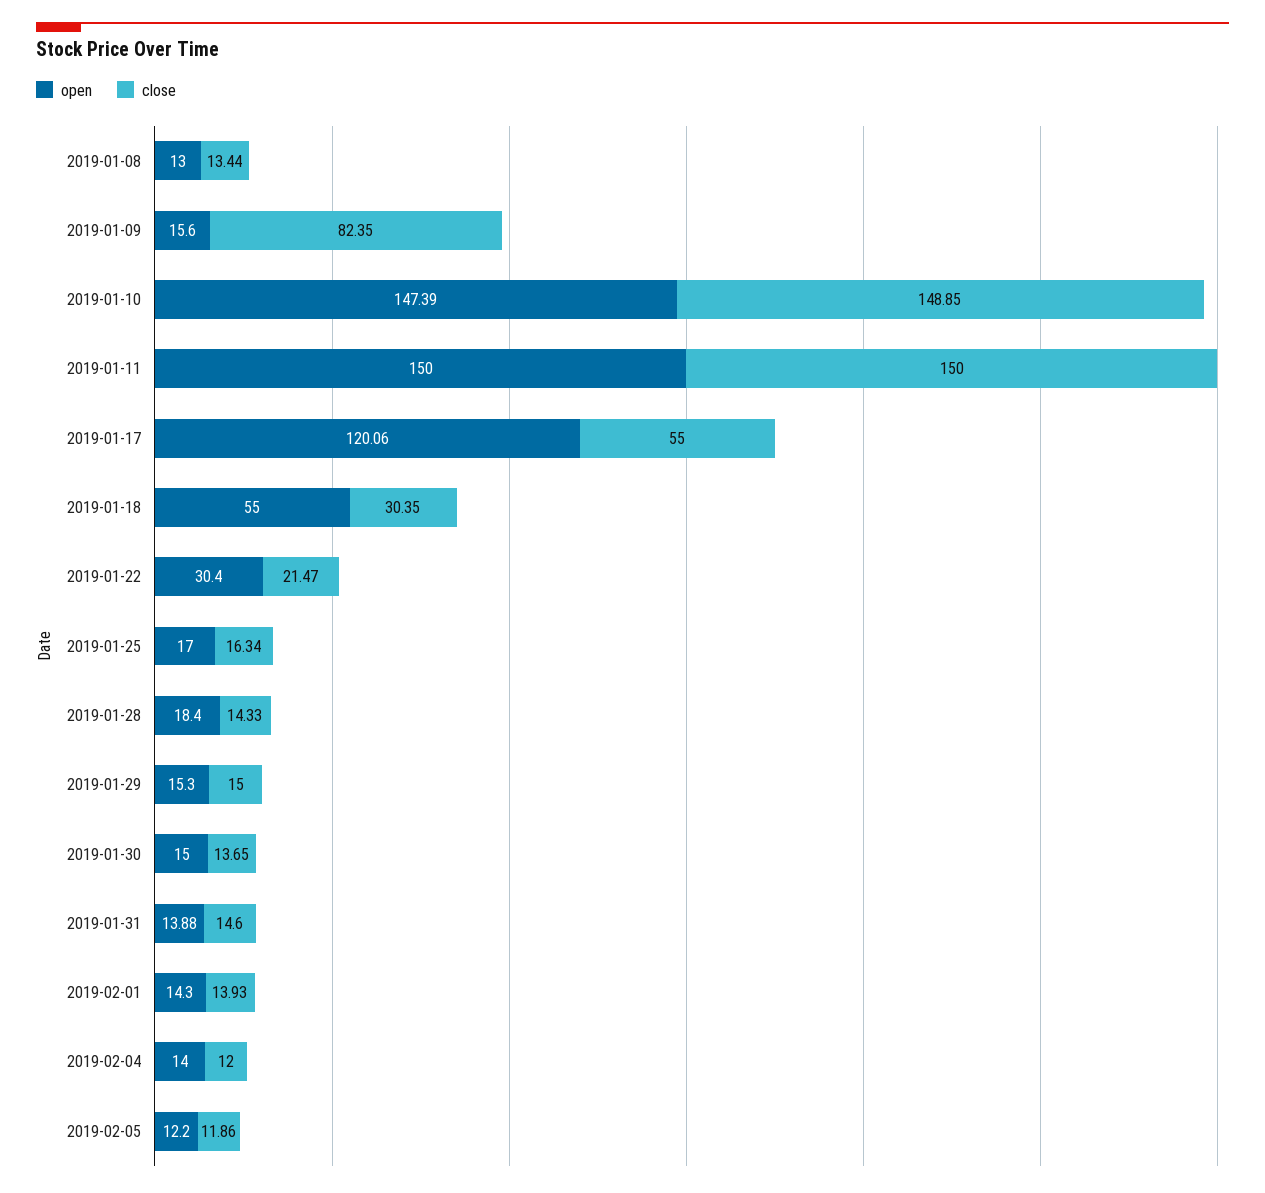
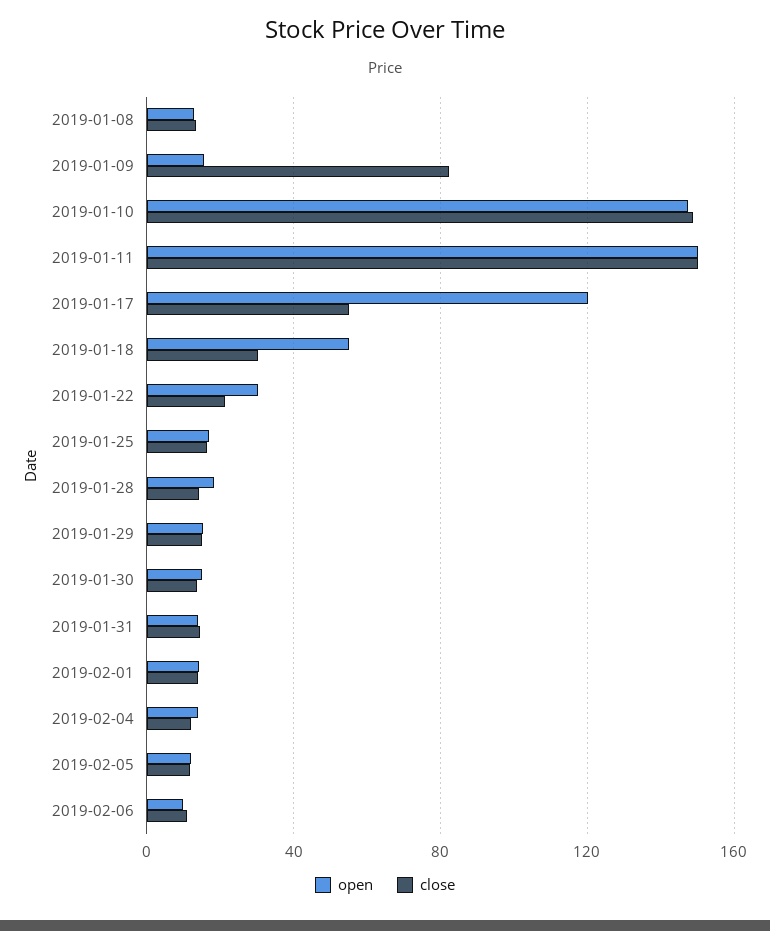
open, 2019-02-06: none -> 10
close, 2019-02-06: none -> 10

